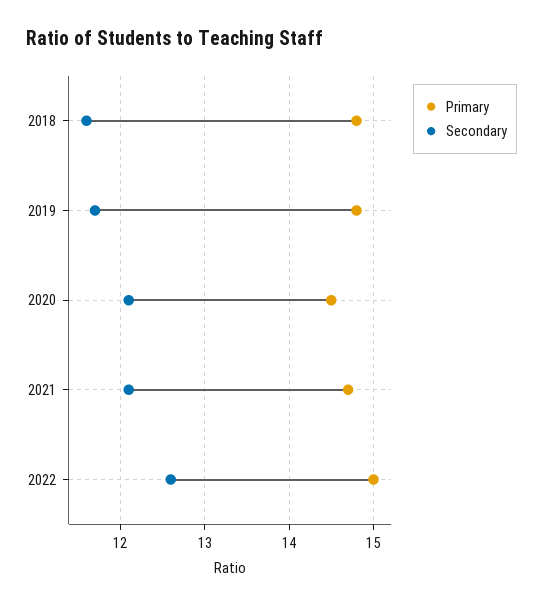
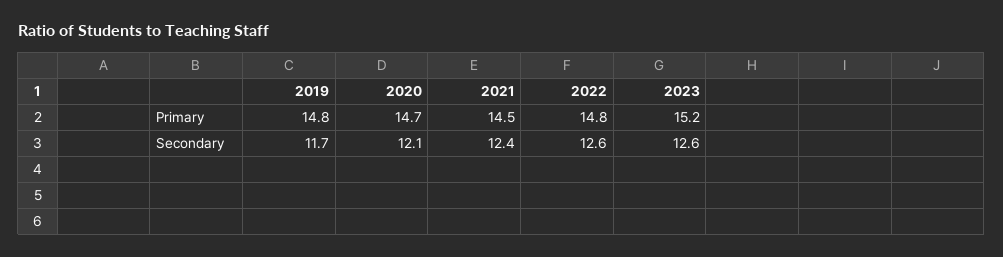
Primary, 2018: 14.8 -> none
Secondary, 2018: 11.6 -> none
Primary, 2020: 14.5 -> 14.7
Primary, 2021: 14.7 -> 14.5
Secondary, 2021: 12.1 -> 12.4
Primary, 2022: 15 -> 14.8
Primary, 2023: none -> 15.2
Secondary, 2023: none -> 12.6

